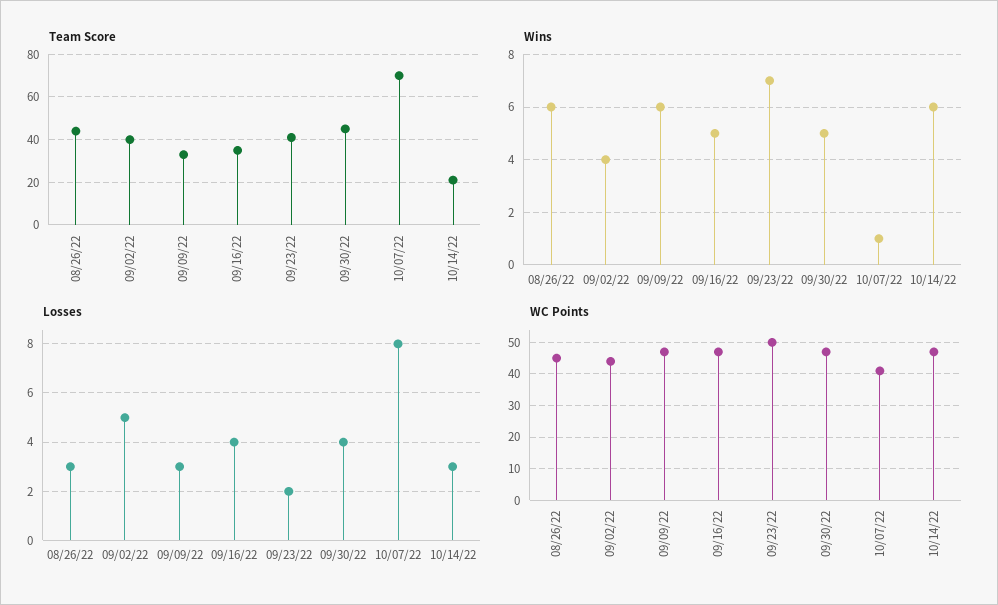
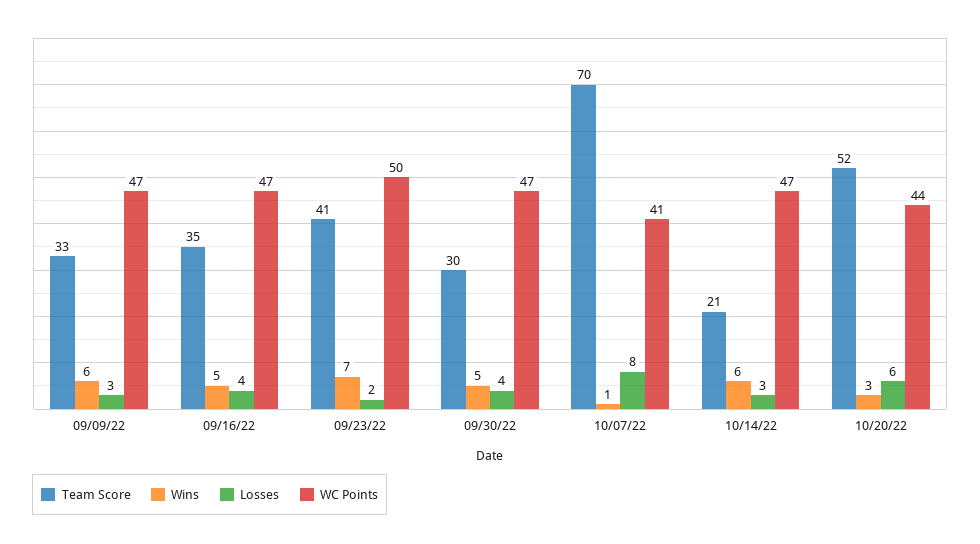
Team Score, 08/26/22: 45 -> none
Team Score, 09/02/22: 40 -> none
Team Score, 09/30/22: 45 -> 30
Wins, 08/26/22: 6 -> none
Wins, 09/02/22: 4 -> none
Losses, 08/26/22: 3 -> none
Losses, 09/02/22: 5 -> none
WC Points, 08/26/22: 45 -> none
WC Points, 09/02/22: 45 -> none
Team Score, 10/20/22: none -> 52
Wins, 10/20/22: none -> 3
Losses, 10/20/22: none -> 6
WC Points, 10/20/22: none -> 44

